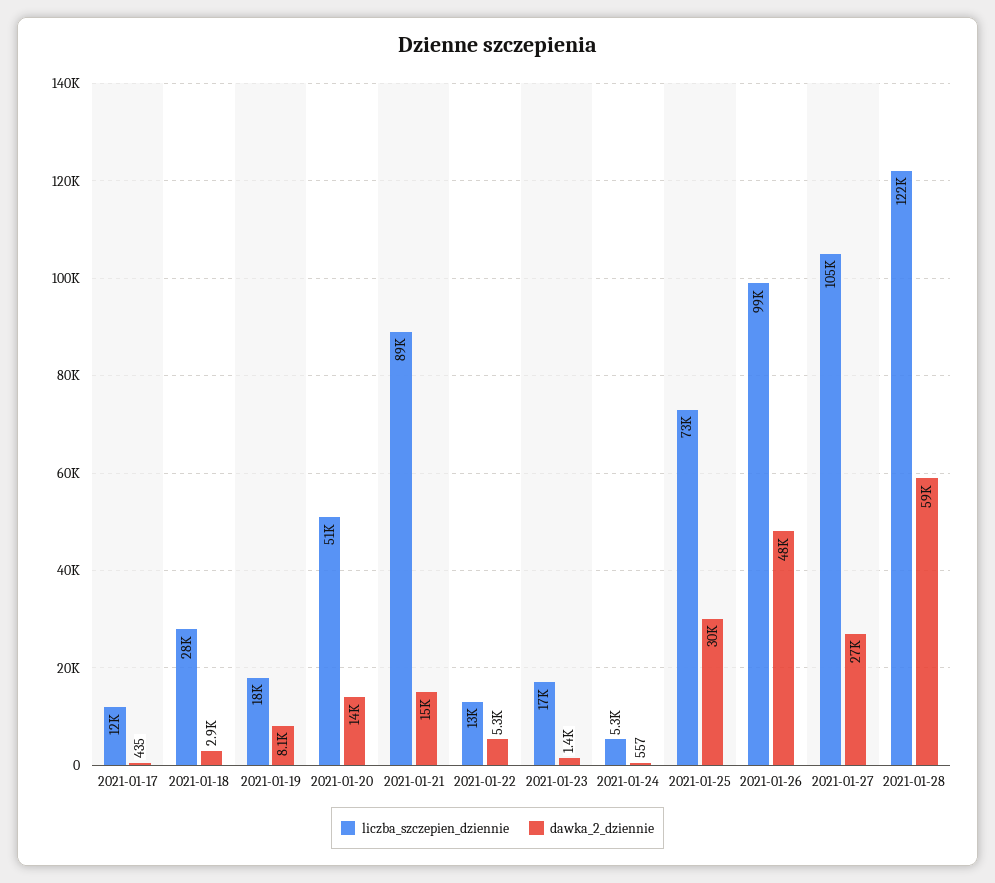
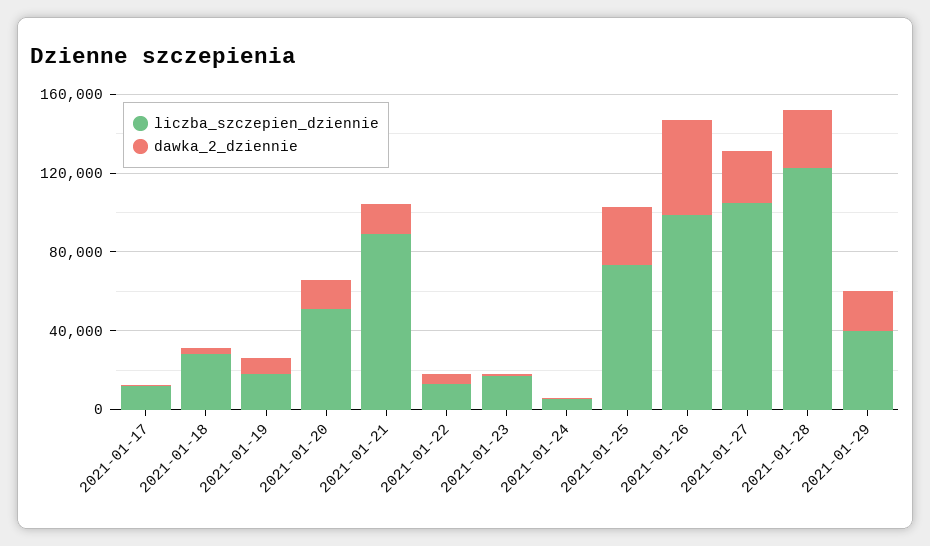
dawka_2_dziennie, 2021-01-28: 59000 -> 30000
liczba_szczepien_dziennie, 2021-01-29: none -> 40000
dawka_2_dziennie, 2021-01-29: none -> 20000

